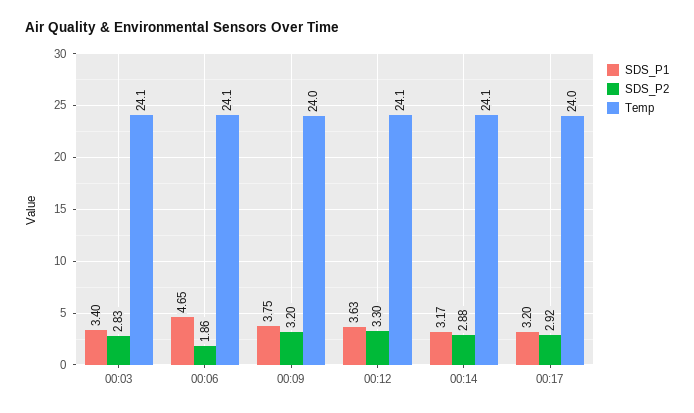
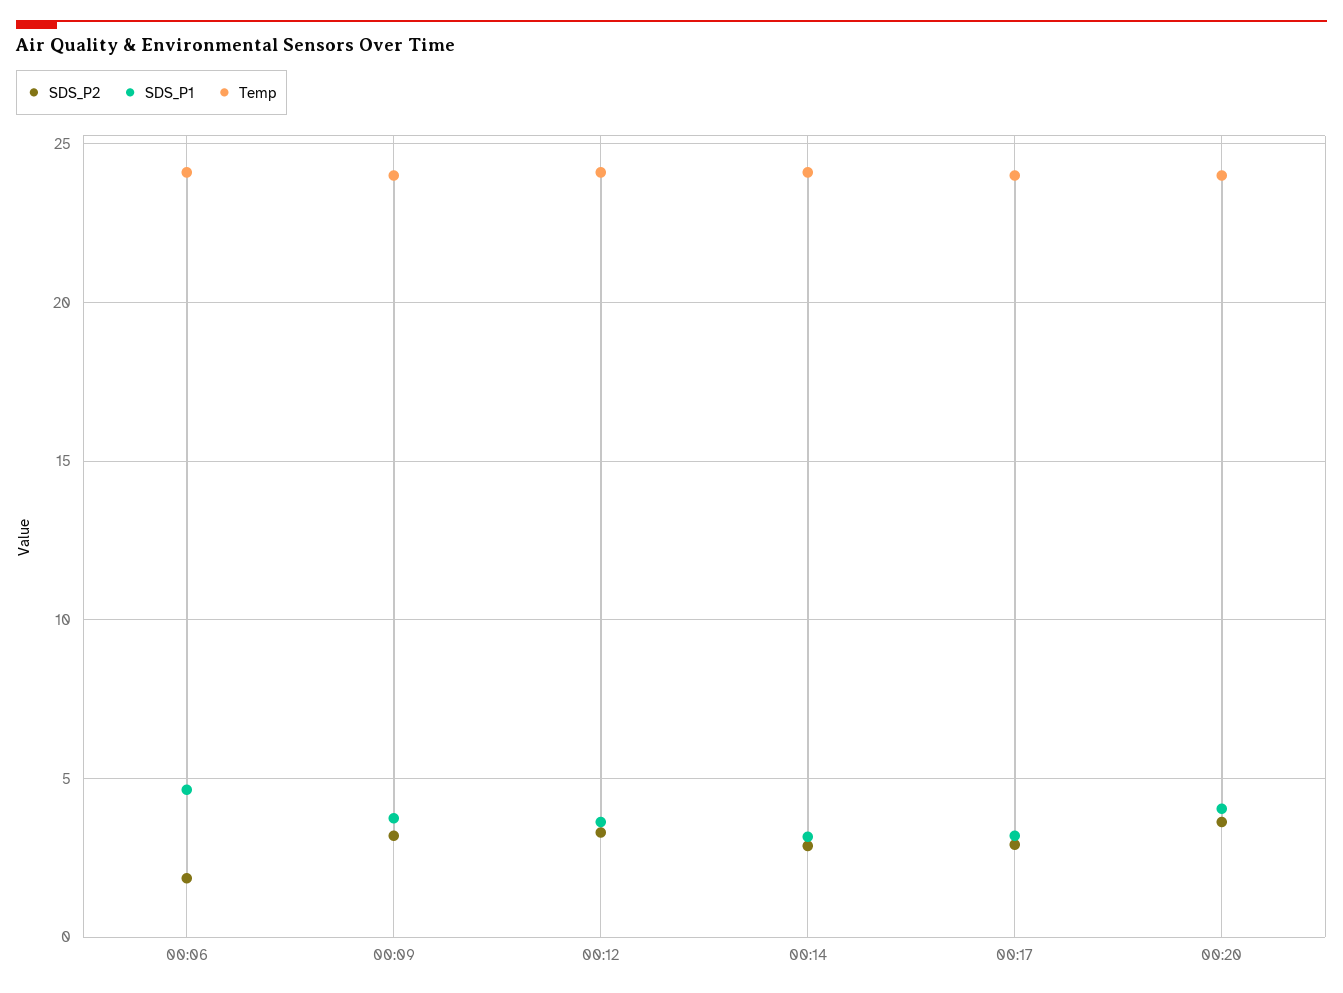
SDS_P1, 00:03: 3.4 -> none
SDS_P2, 00:03: 2.83 -> none
Temp, 00:03: 24.1 -> none
SDS_P2, 00:20: none -> 3.5
SDS_P1, 00:20: none -> 4
Temp, 00:20: none -> 24

